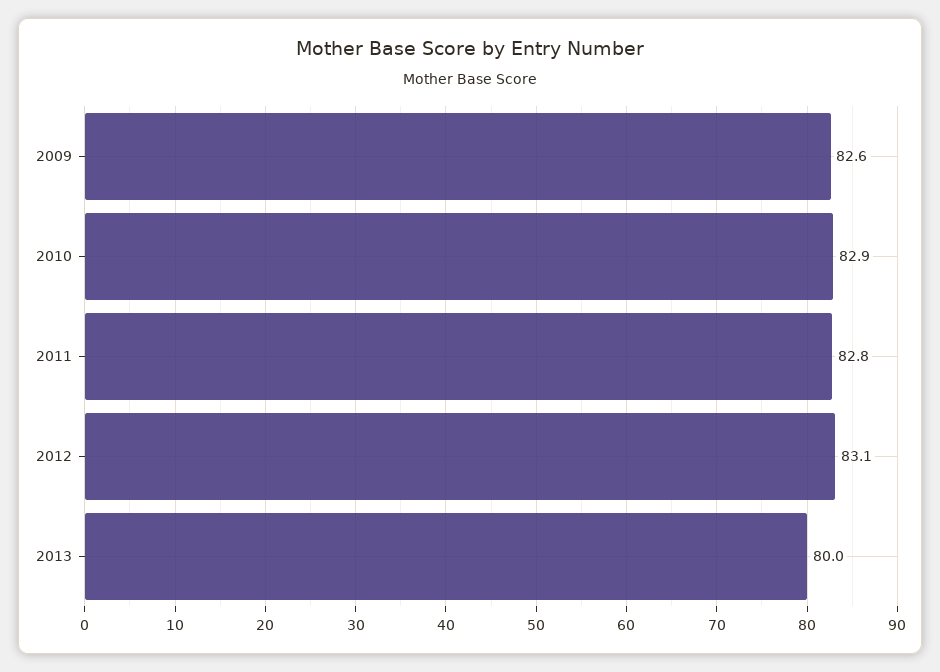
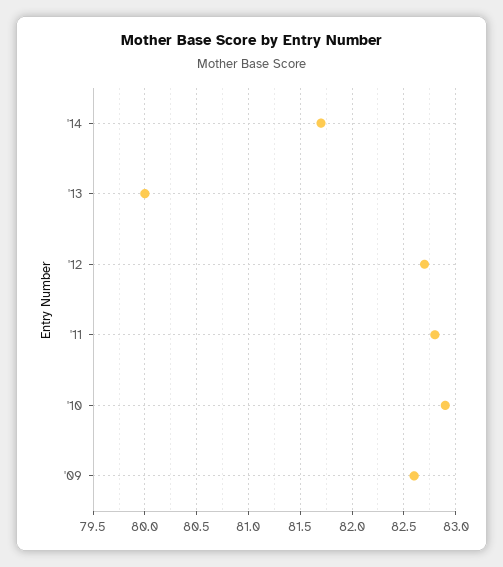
2012: 83.1 -> 82.7
'14: none -> 81.7

